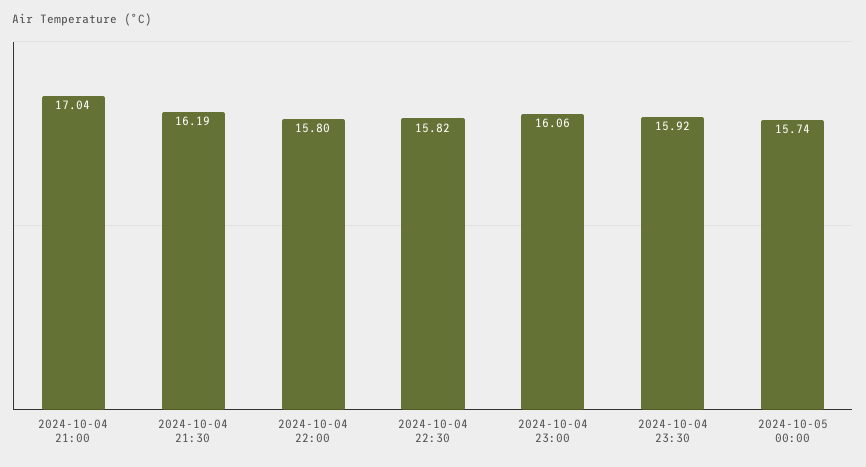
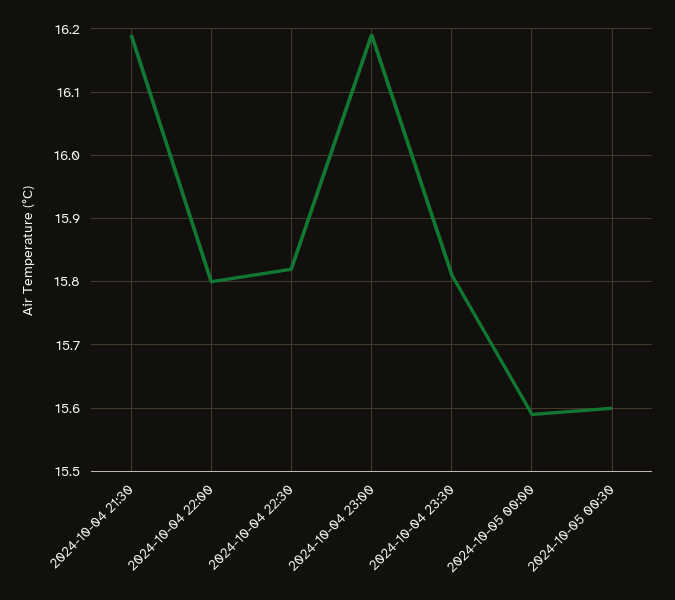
2024-10-04 21:00: 17.04 -> none
2024-10-04 23:00: 16.06 -> 16.19
2024-10-04 23:30: 15.92 -> 15.81
2024-10-05 00:00: 15.74 -> 15.59
2024-10-05 00:30: none -> 15.6

